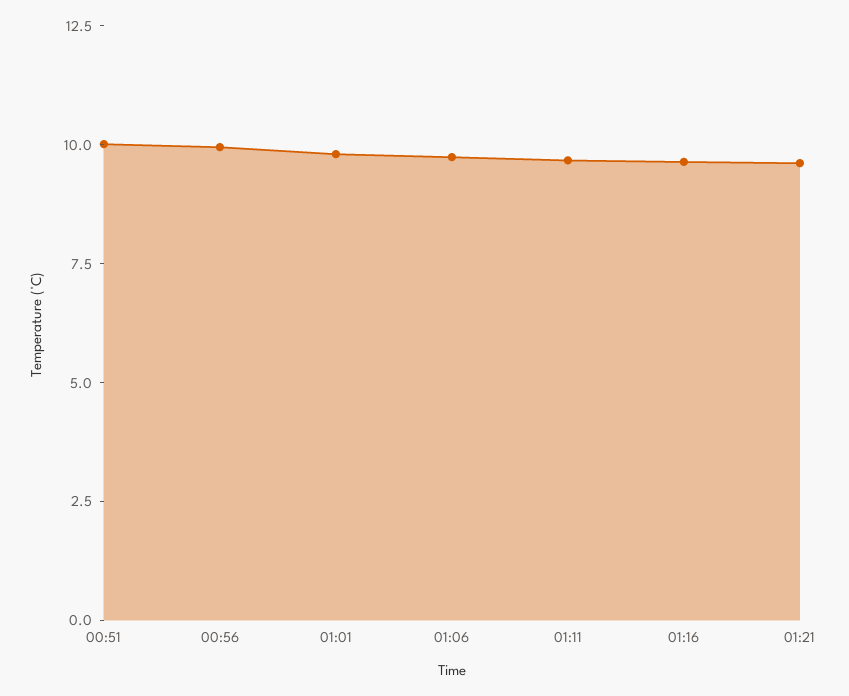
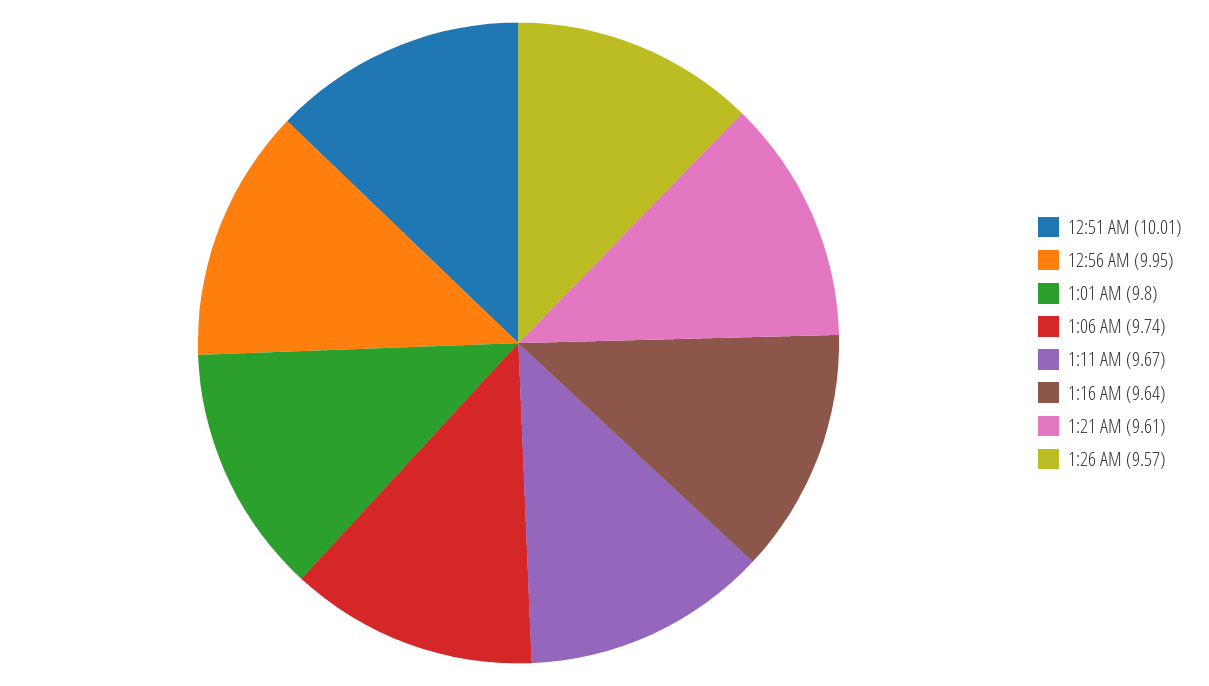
1:26 AM: none -> 9.57

